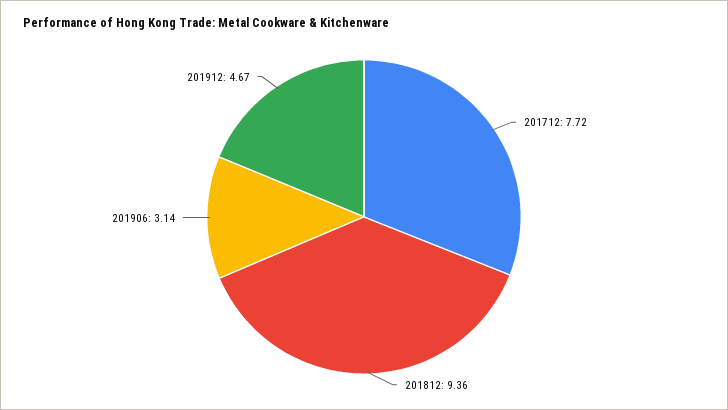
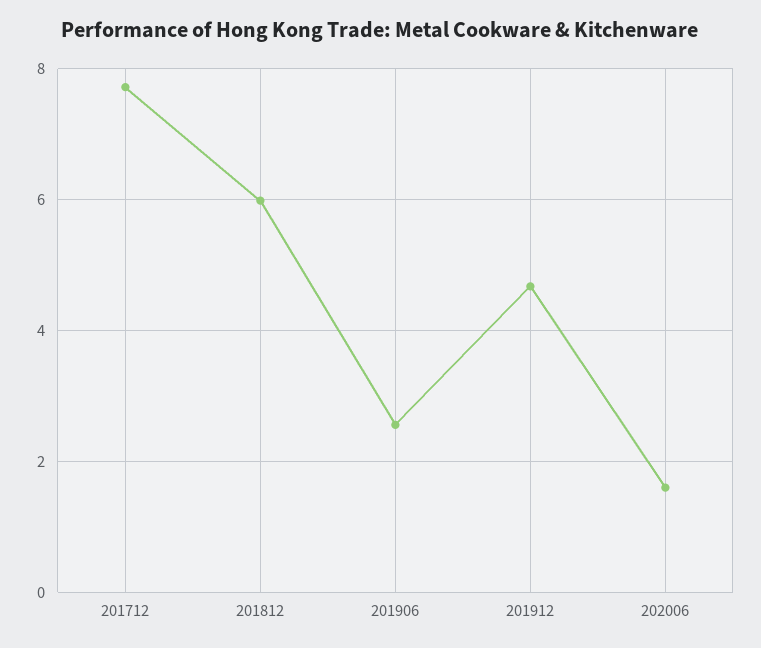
201812: 9.36 -> 6
201906: 3.14 -> 2.6
202006: none -> 1.6

